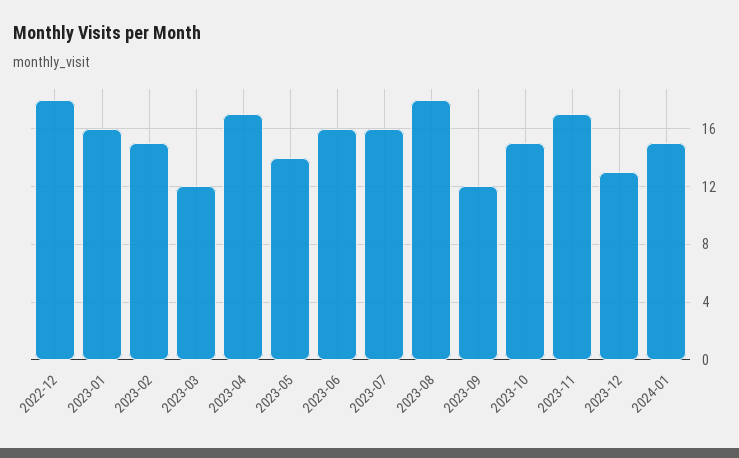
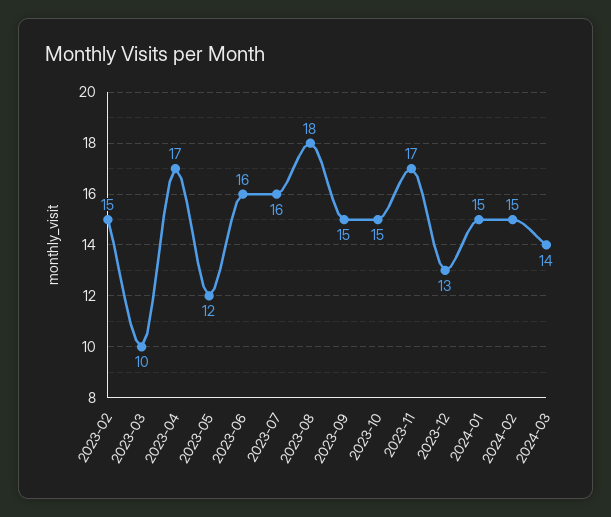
2022-12: 18 -> none
2023-01: 16 -> none
2023-03: 12 -> 10
2023-05: 14 -> 12
2023-09: 12 -> 15
2024-02: none -> 15
2024-03: none -> 14

